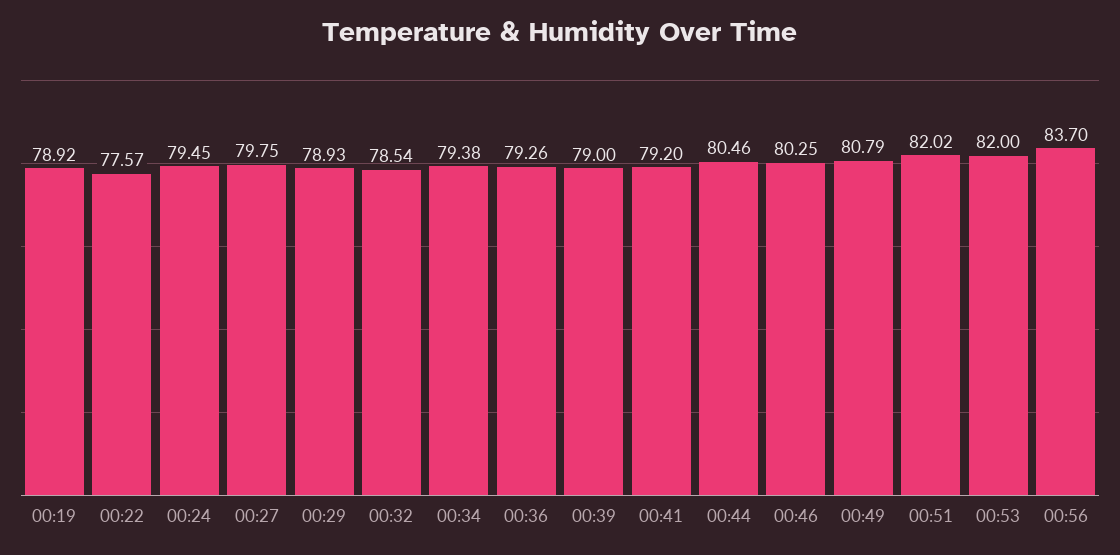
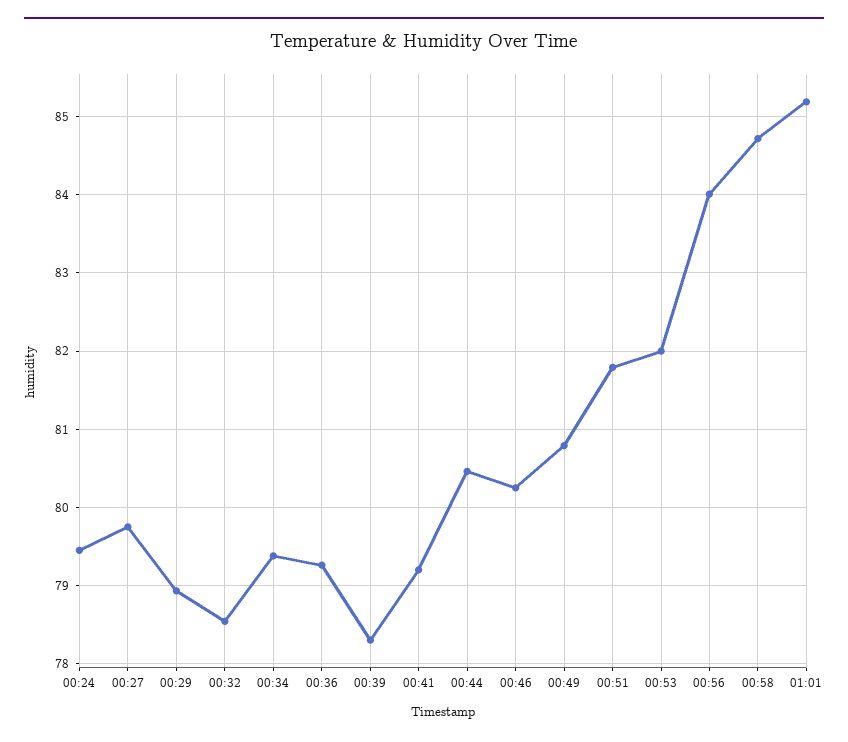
00:19: 78.92 -> none
00:22: 77.57 -> none
00:39: 79 -> 78.3
00:51: 82.02 -> 81.8
00:56: 83.7 -> 84
00:58: none -> 84.7
01:01: none -> 85.2

